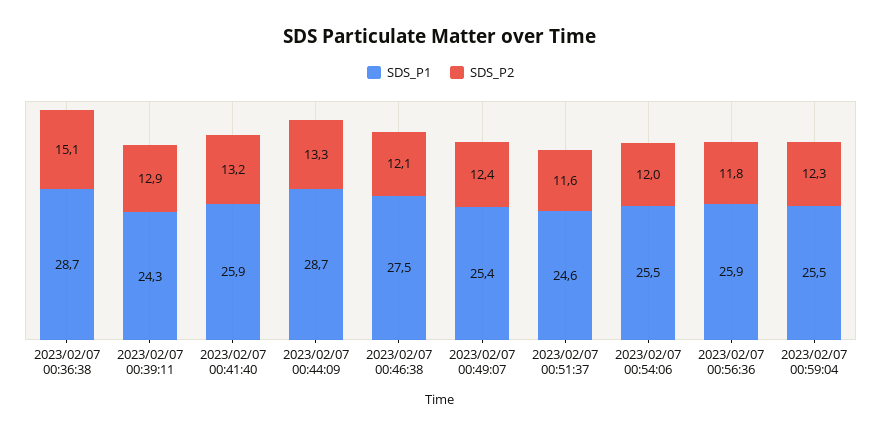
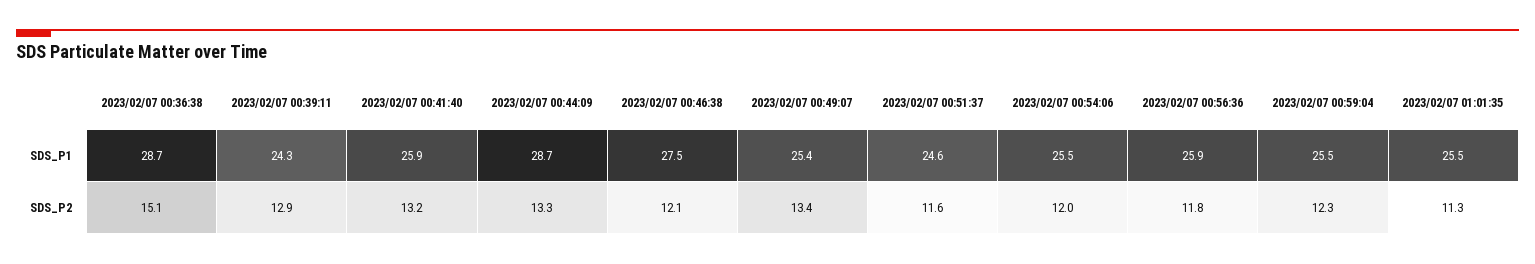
SDS_P2, 2023/02/07 00:49:07: 12.4 -> 13.4
SDS_P1, 2023/02/07 01:01:35: none -> 25.5
SDS_P2, 2023/02/07 01:01:35: none -> 11.3

